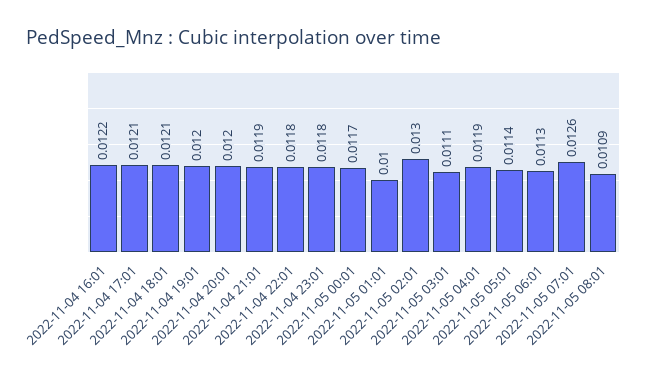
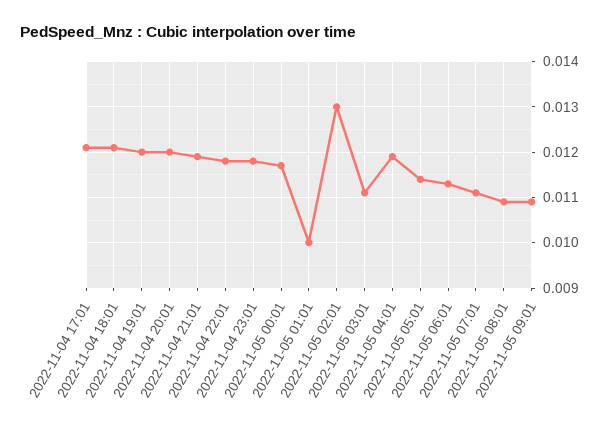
2022-11-04 16:01: 0.0122 -> none
2022-11-05 07:01: 0.0126 -> 0.011
2022-11-05 09:01: none -> 0.011

